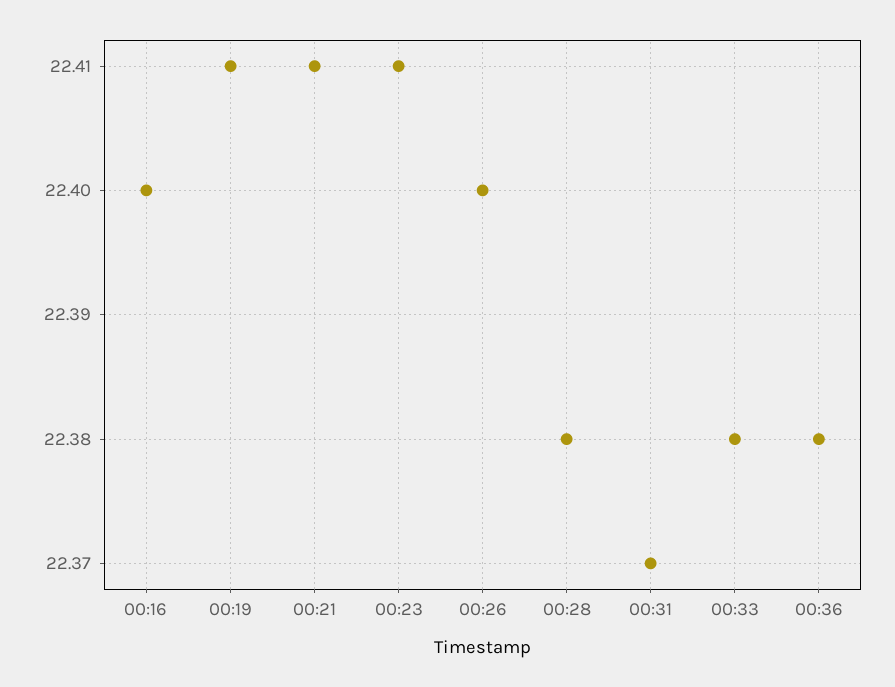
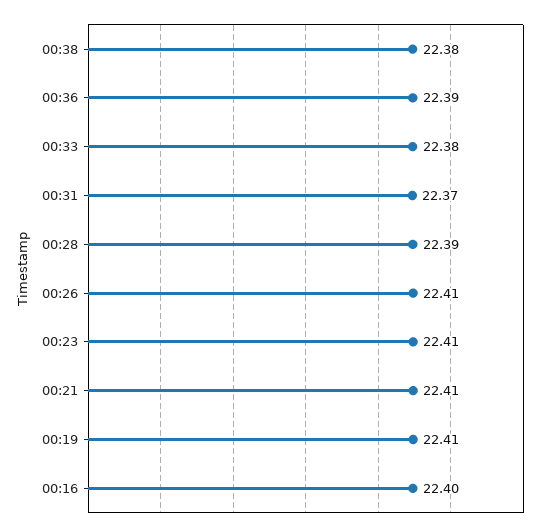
00:26: 22.4 -> 22.41
00:28: 22.38 -> 22.39
00:36: 22.38 -> 22.39
00:38: none -> 22.38

